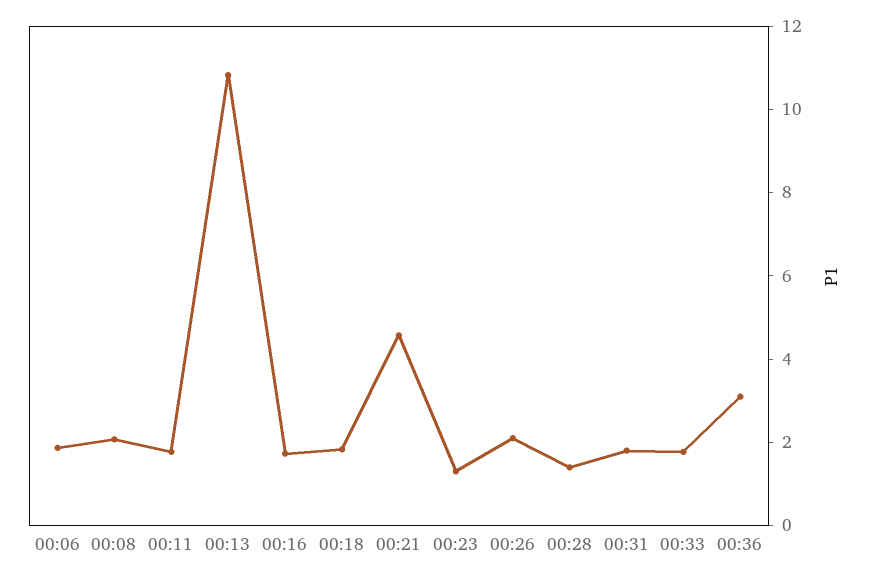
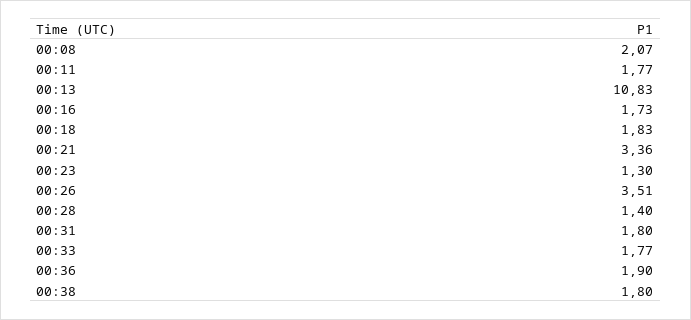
00:06: 2 -> none
00:21: 4.5 -> 3.36
00:26: 2 -> 3.51
00:36: 3 -> 1.9
00:38: none -> 1.8

